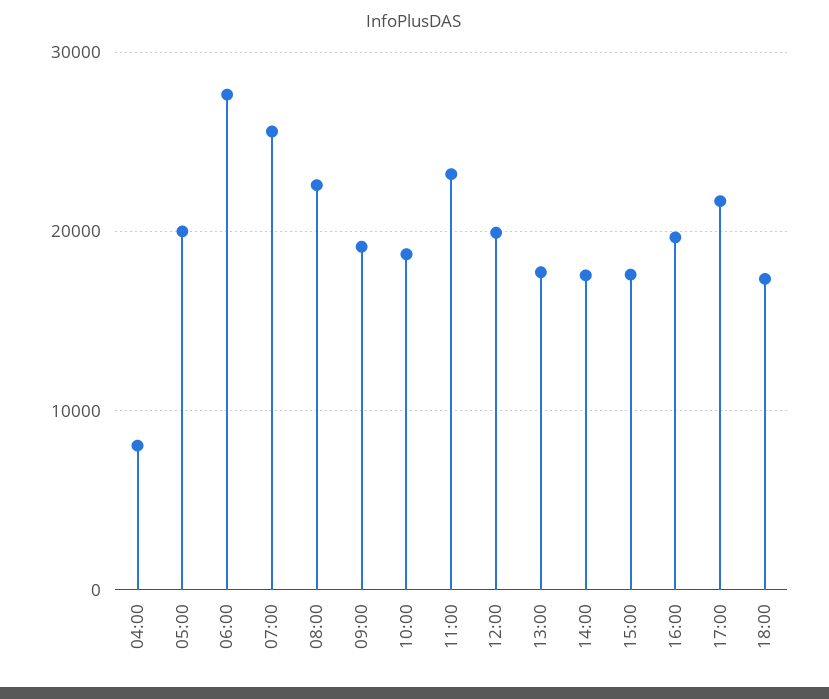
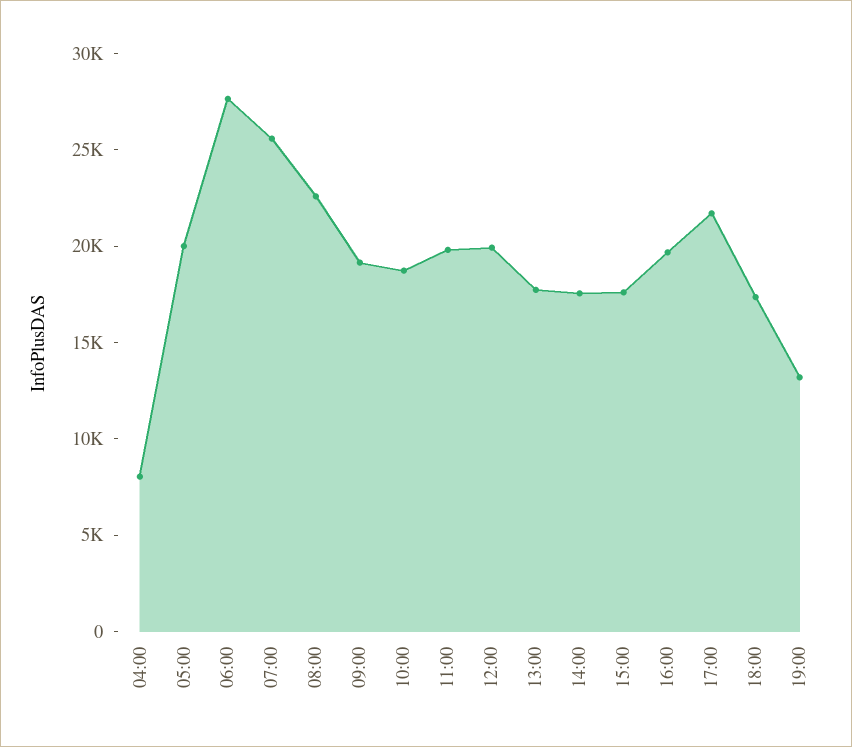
11:00: 23000 -> 20000
19:00: none -> 13000

